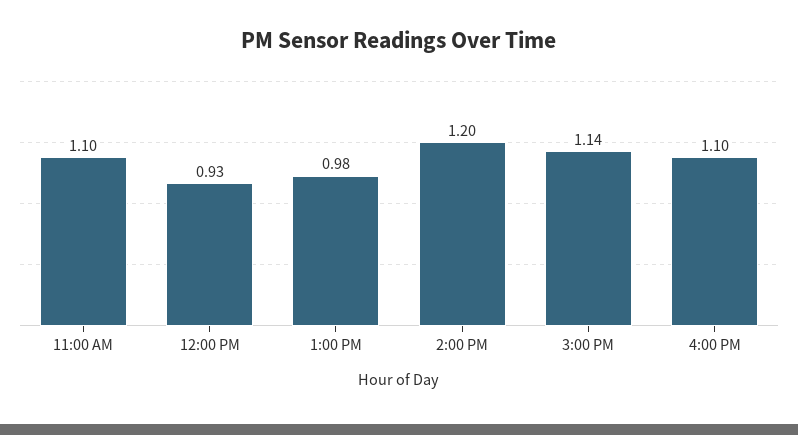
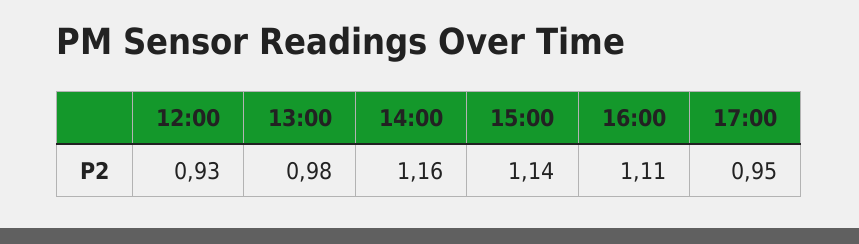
11:00 AM: 1.1 -> none
2:00 PM: 1.2 -> 1.16
4:00 PM: 1.1 -> 1.11
17:00: none -> 0.95

